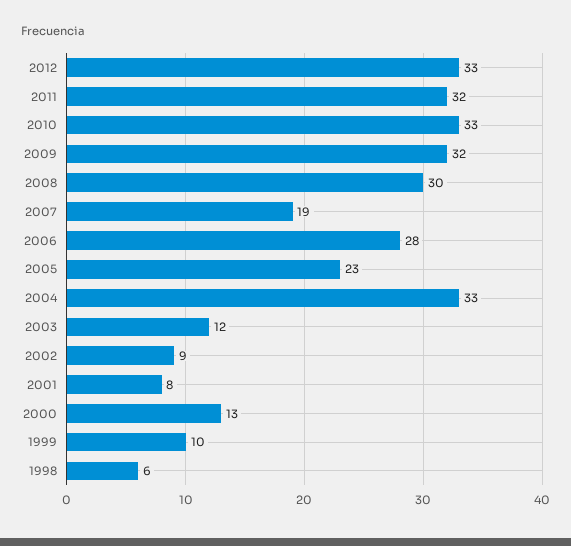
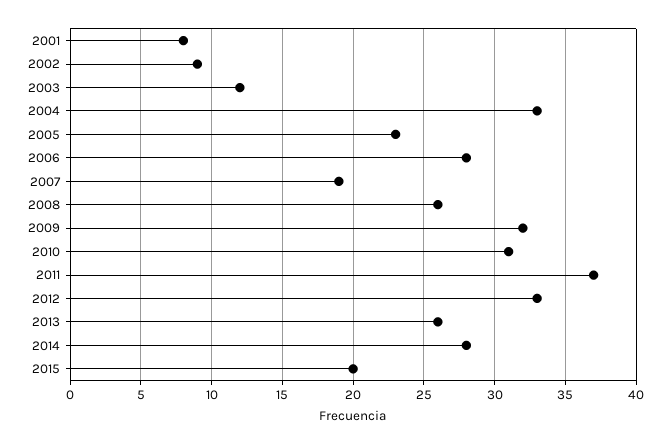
2011: 32 -> 37
2010: 33 -> 31
2008: 30 -> 26
2000: 13 -> none
1999: 10 -> none
1998: 6 -> none
2013: none -> 26
2014: none -> 28
2015: none -> 20

